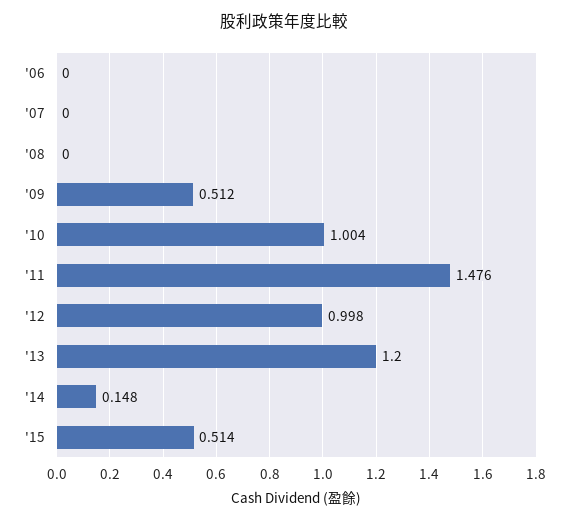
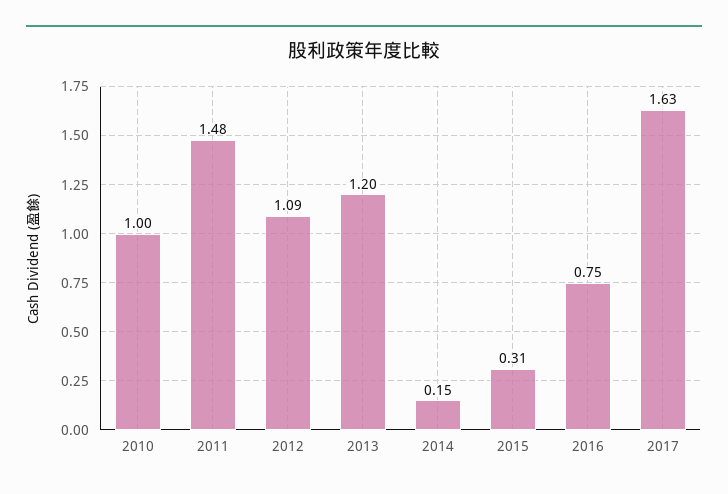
'06: 0 -> none
'07: 0 -> none
'08: 0 -> none
'09: 0.512 -> none
'12: 0.998 -> 1.09
'15: 0.514 -> 0.31
2016: none -> 0.75
2017: none -> 1.63

